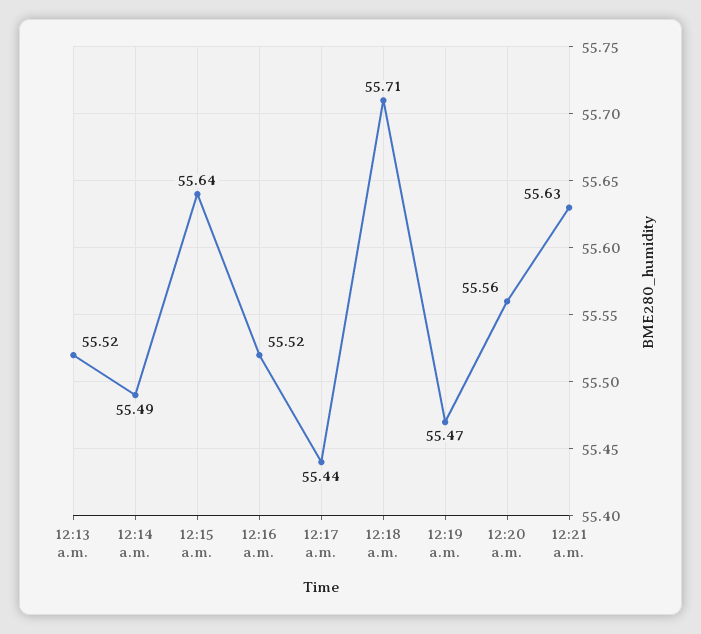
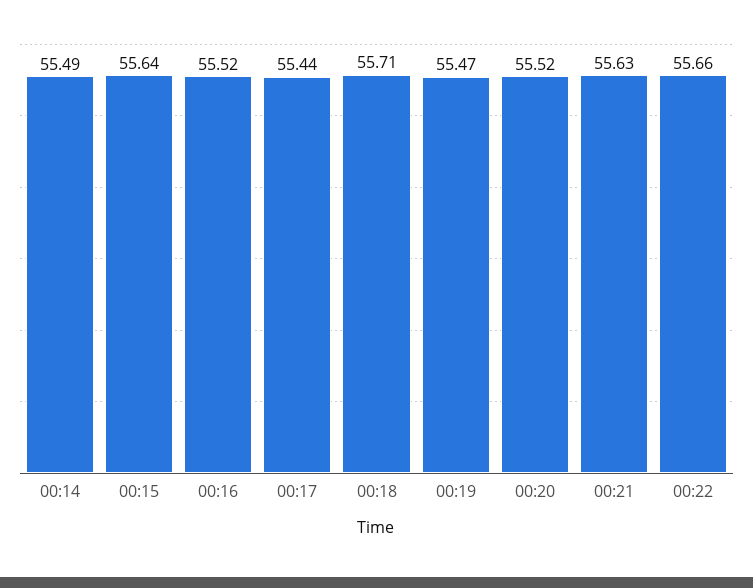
12:13 a.m.: 55.52 -> none
12:20 a.m.: 55.56 -> 55.52
00:22: none -> 55.66

